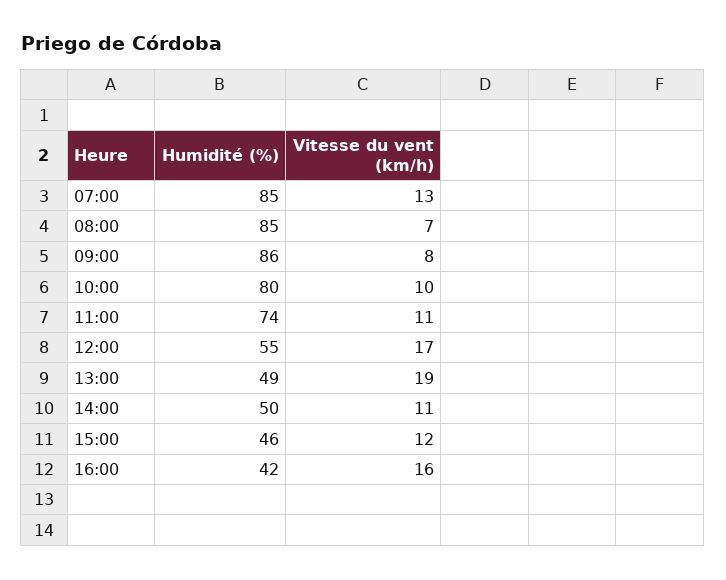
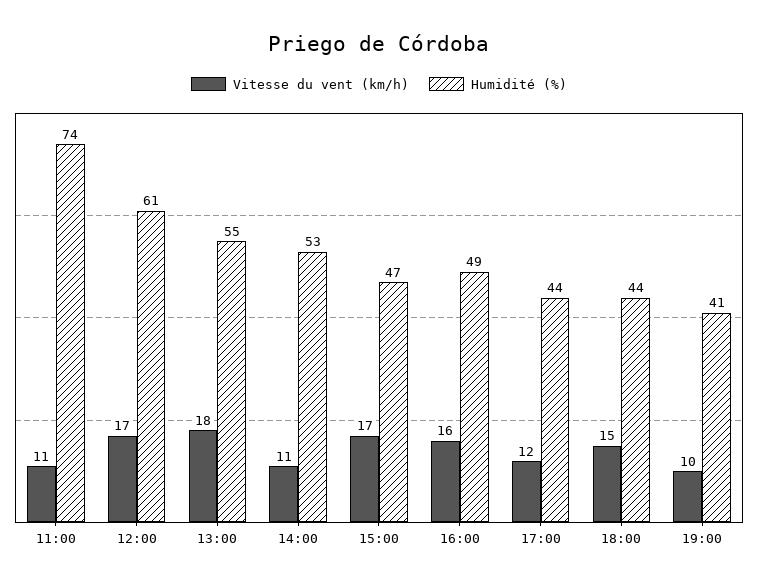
Humidité (%), 07:00: 85 -> none
Vitesse du vent (km/h), 07:00: 13 -> none
Humidité (%), 08:00: 85 -> none
Vitesse du vent (km/h), 08:00: 7 -> none
Humidité (%), 09:00: 86 -> none
Vitesse du vent (km/h), 09:00: 8 -> none
Humidité (%), 10:00: 80 -> none
Vitesse du vent (km/h), 10:00: 10 -> none
Humidité (%), 12:00: 55 -> 61
Humidité (%), 13:00: 49 -> 55
Vitesse du vent (km/h), 13:00: 19 -> 18
Humidité (%), 14:00: 50 -> 53
Humidité (%), 15:00: 46 -> 47
Vitesse du vent (km/h), 15:00: 12 -> 17
Humidité (%), 16:00: 42 -> 49
Vitesse du vent (km/h), 17:00: none -> 12
Humidité (%), 17:00: none -> 44
Vitesse du vent (km/h), 18:00: none -> 15
Humidité (%), 18:00: none -> 44
Vitesse du vent (km/h), 19:00: none -> 10
Humidité (%), 19:00: none -> 41

